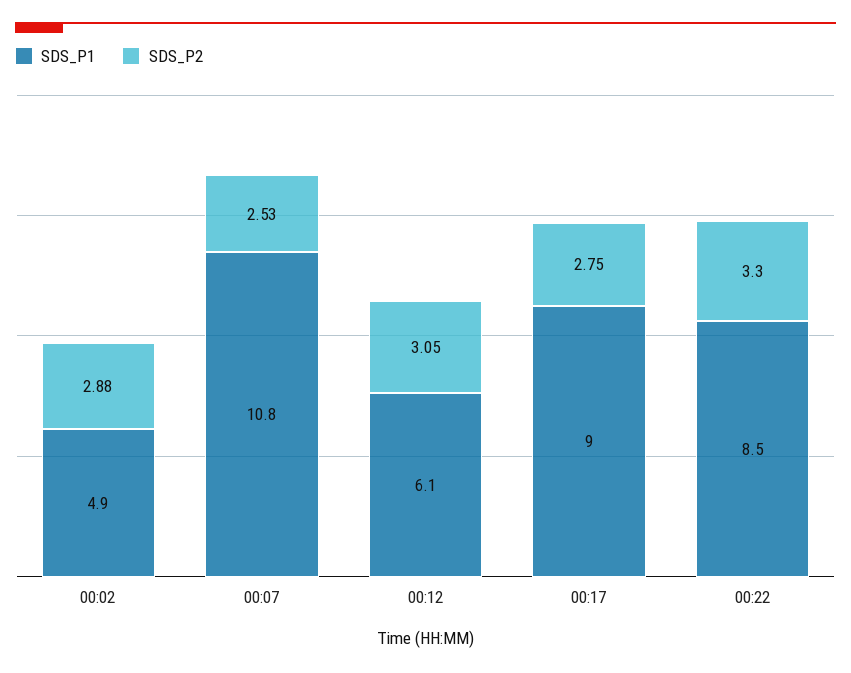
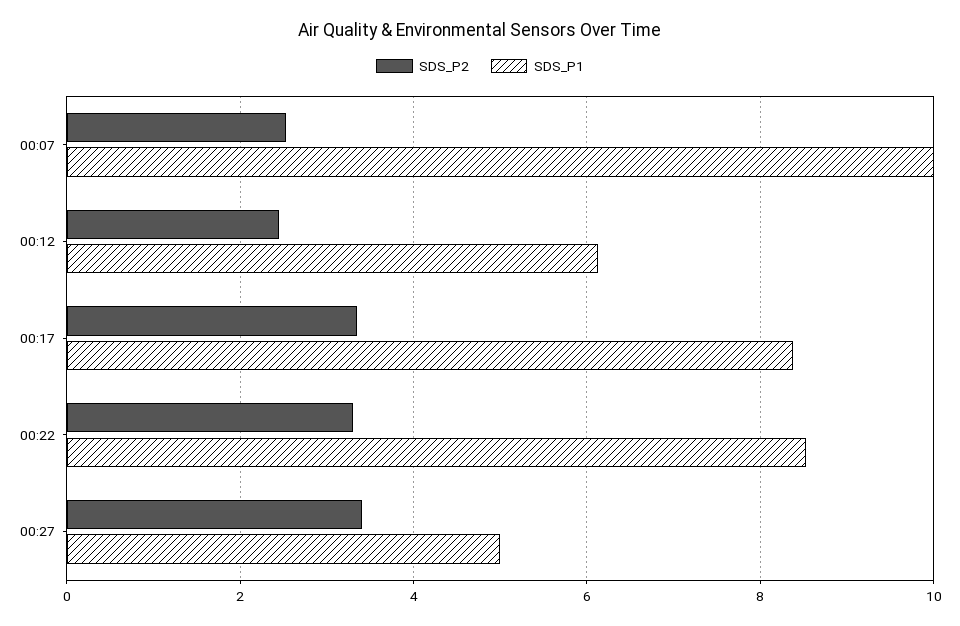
SDS_P1, 00:02: 4.9 -> none
SDS_P2, 00:02: 2.88 -> none
SDS_P1, 00:07: 10.8 -> 10
SDS_P2, 00:12: 3.05 -> 2.4
SDS_P1, 00:17: 9 -> 8.4
SDS_P2, 00:17: 2.75 -> 3.4
SDS_P2, 00:27: none -> 3.4
SDS_P1, 00:27: none -> 5

